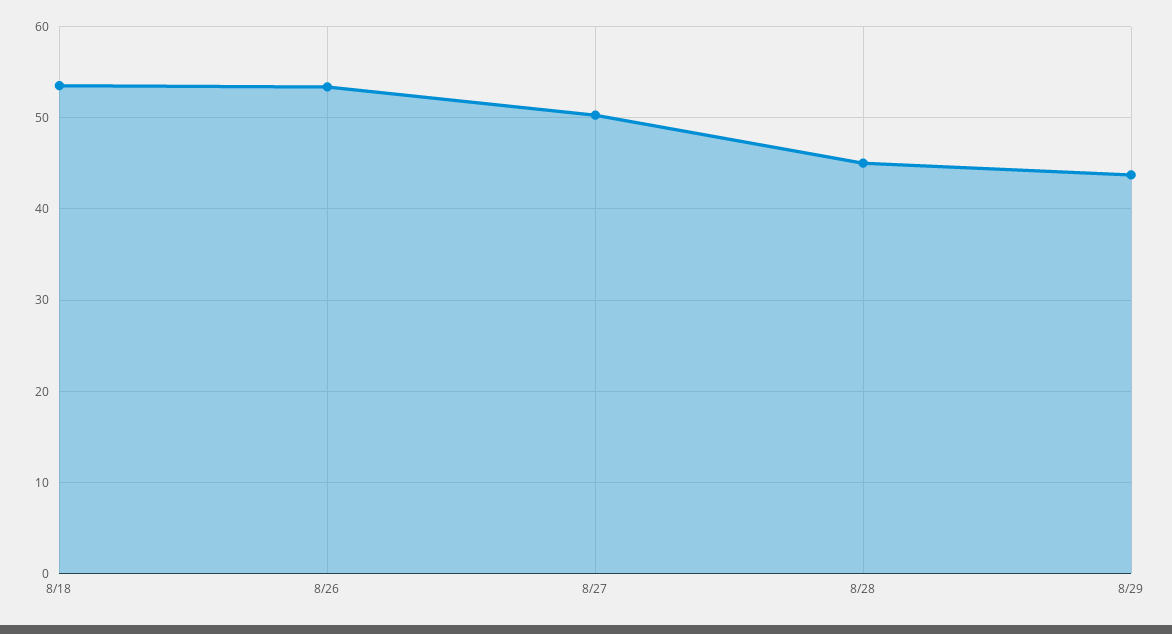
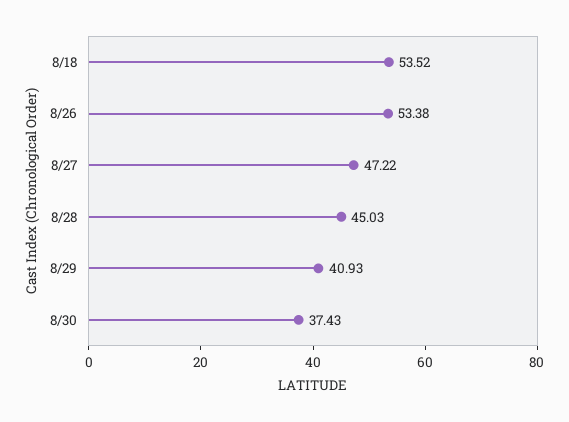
8/27: 50 -> 47.22
8/29: 44 -> 40.93
8/30: none -> 37.43

